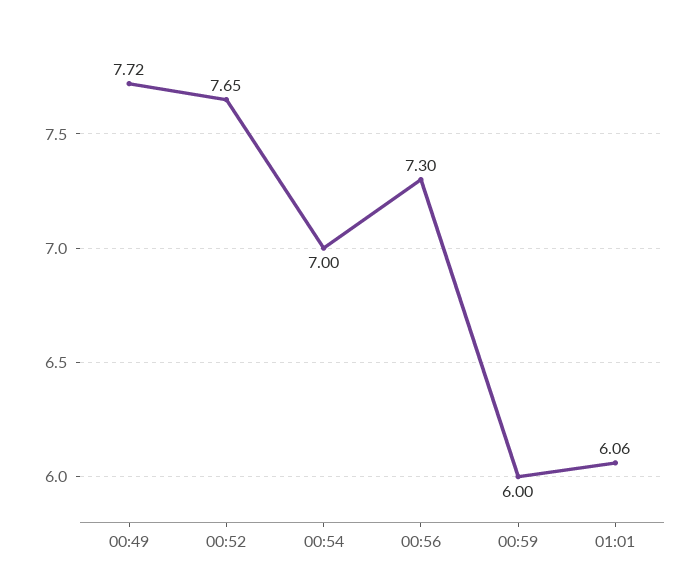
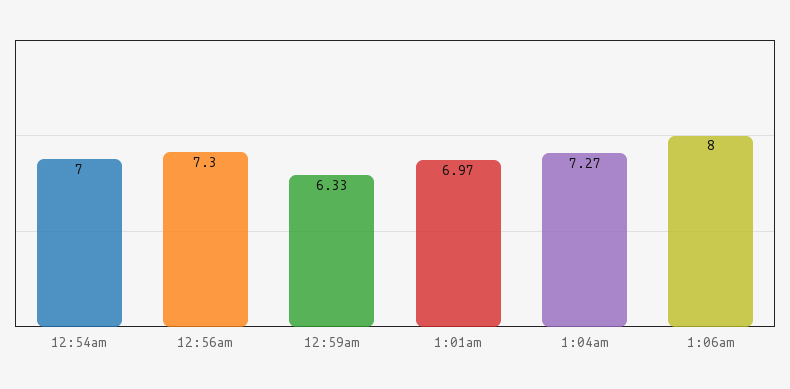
00:49: 7.72 -> none
00:52: 7.65 -> none
00:59: 6 -> 6.33
01:01: 6.06 -> 6.97
1:04am: none -> 7.27
1:06am: none -> 8

